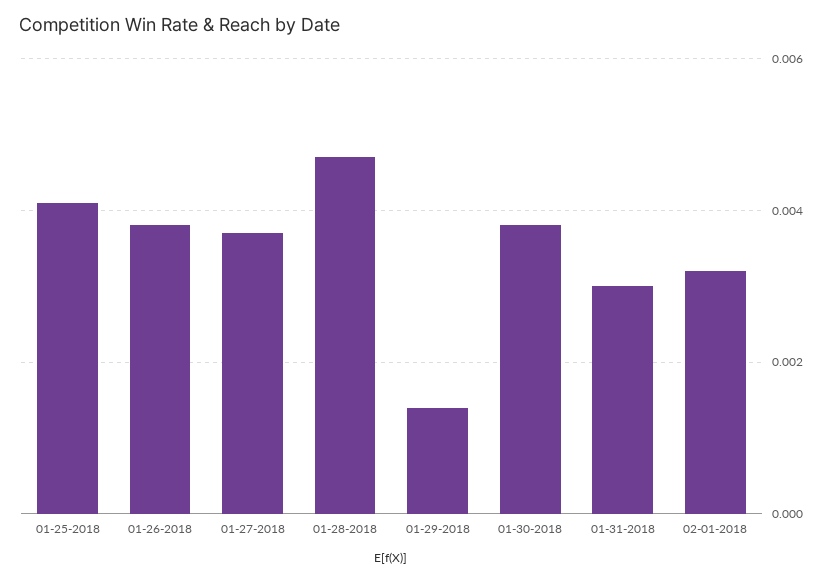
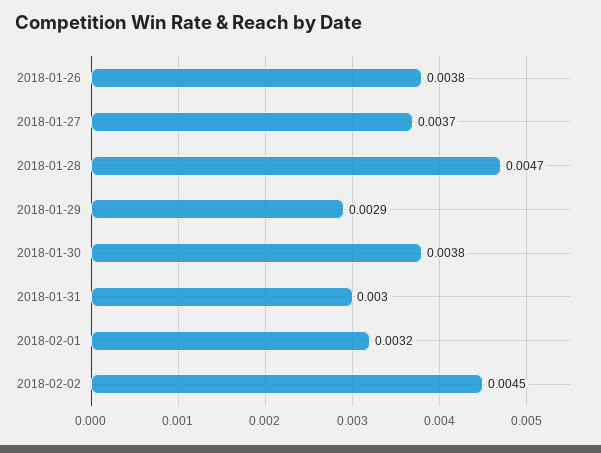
01-25-2018: 0.004 -> none
01-29-2018: 0.0015 -> 0.0029
2018-02-02: none -> 0.0045

